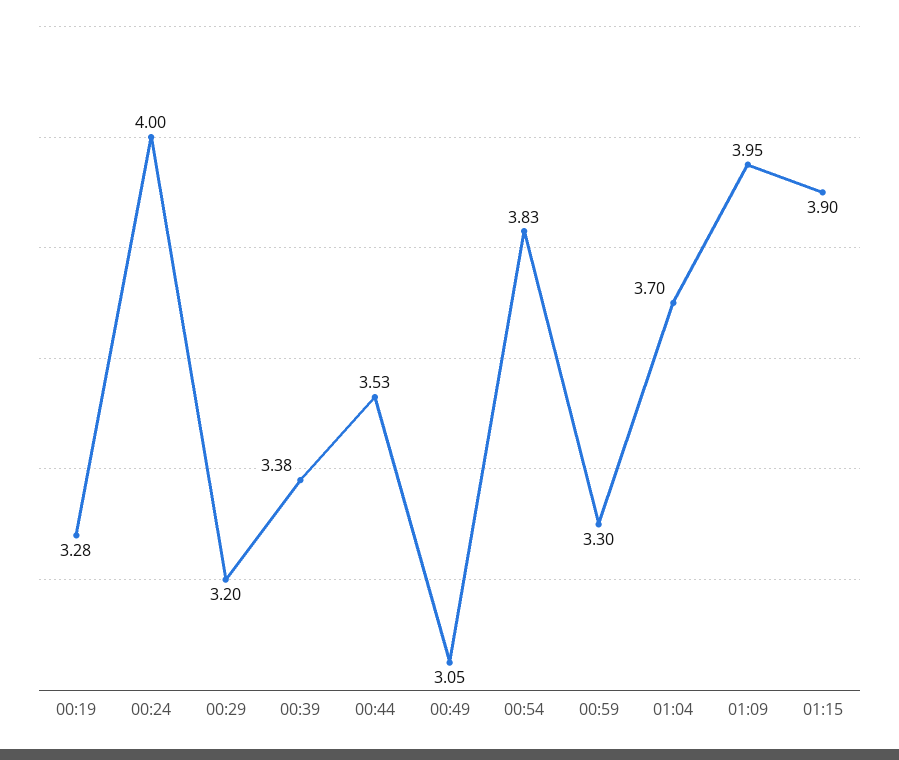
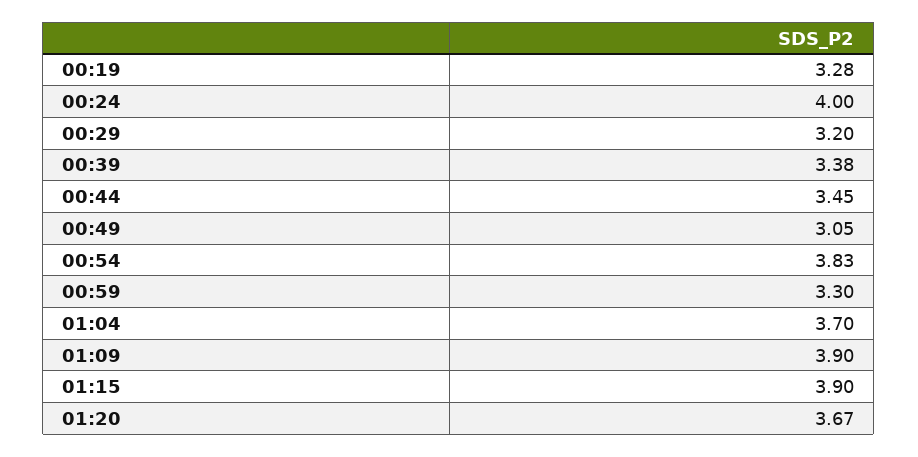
00:44: 3.53 -> 3.45
01:09: 3.95 -> 3.9
01:20: none -> 3.67

